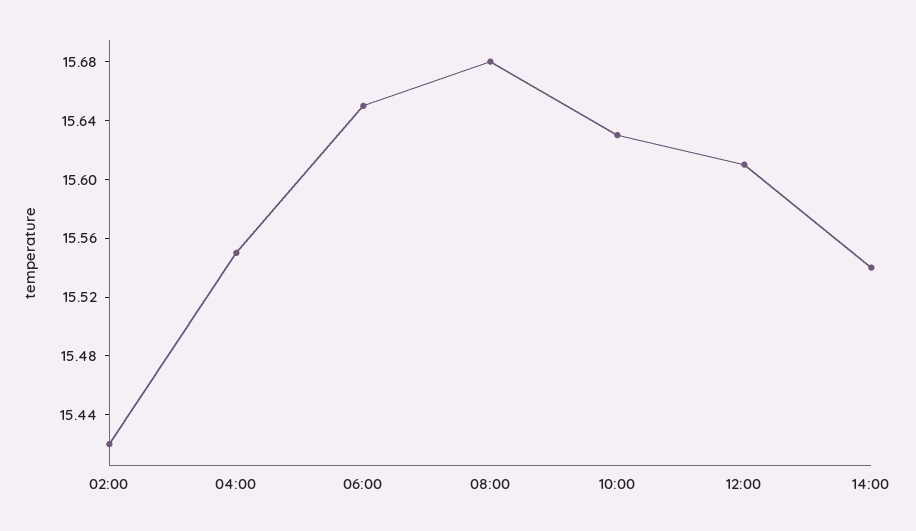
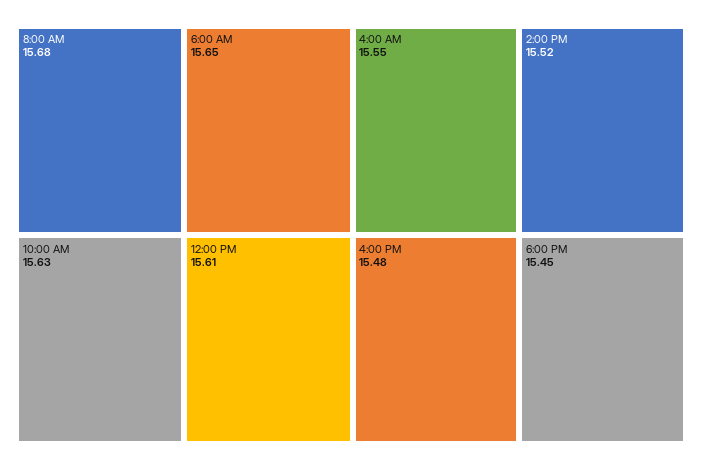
02:00: 15.42 -> none
14:00: 15.54 -> 15.52
4:00 PM: none -> 15.48
6:00 PM: none -> 15.45

